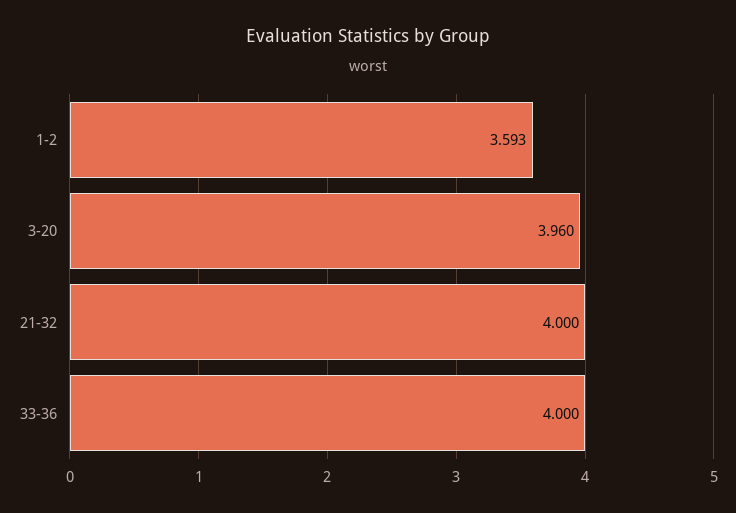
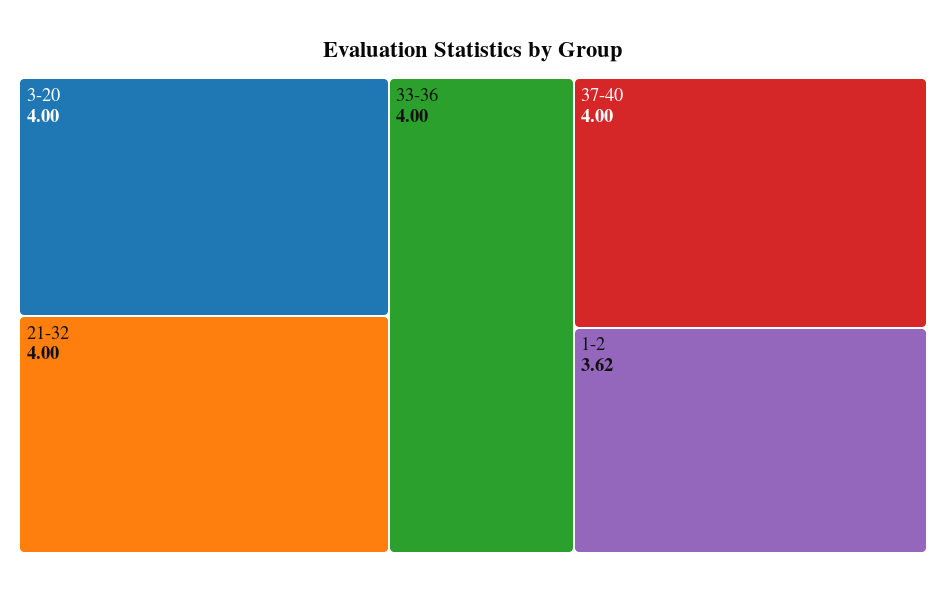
1-2: 3.593 -> 3.62
3-20: 3.96 -> 4
37-40: none -> 4

